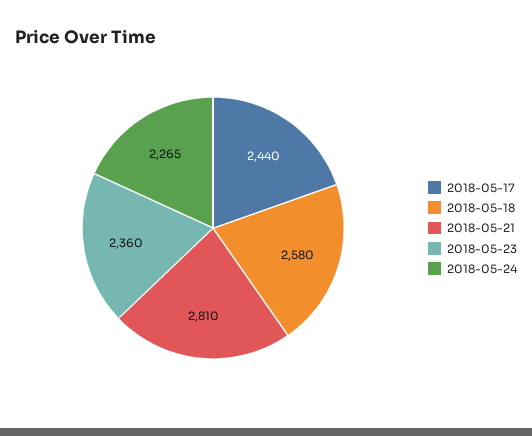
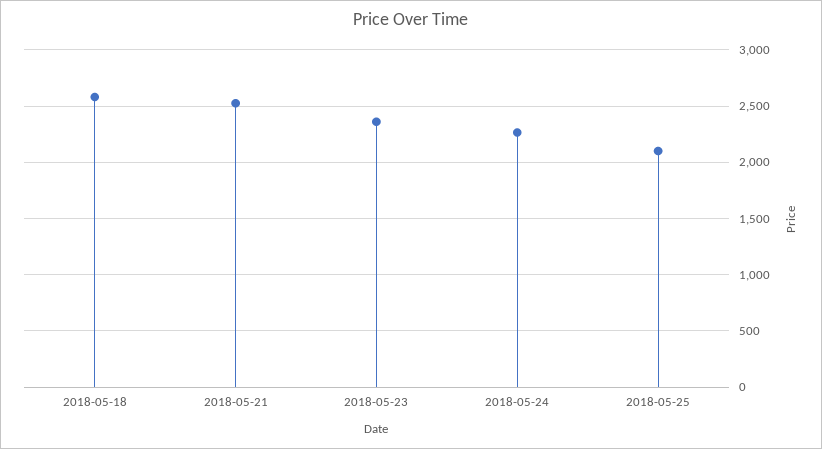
2018-05-17: 2440 -> none
2018-05-21: 2810 -> 2500
2018-05-25: none -> 2100

